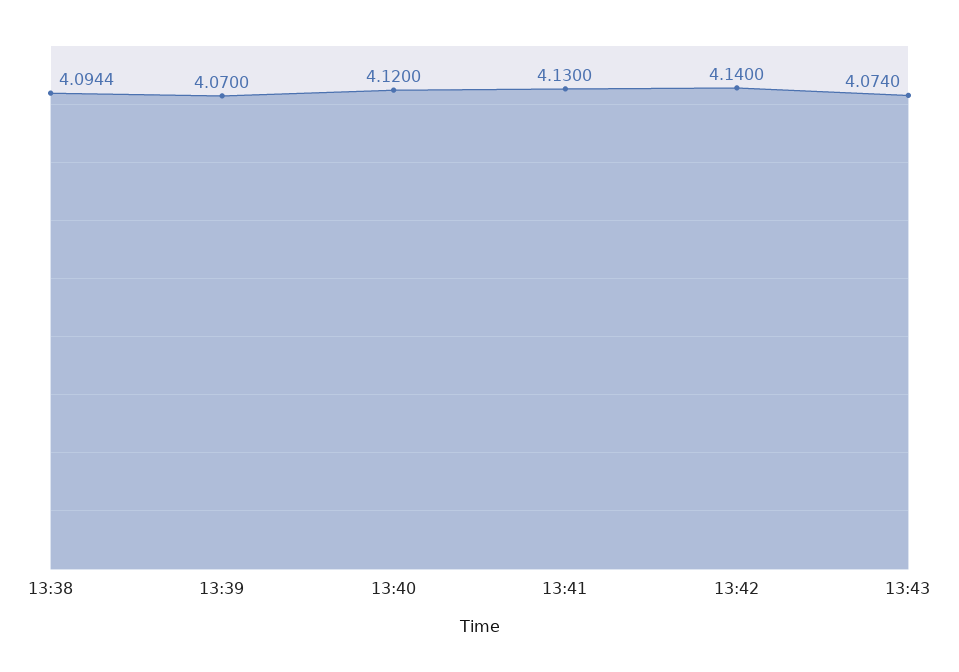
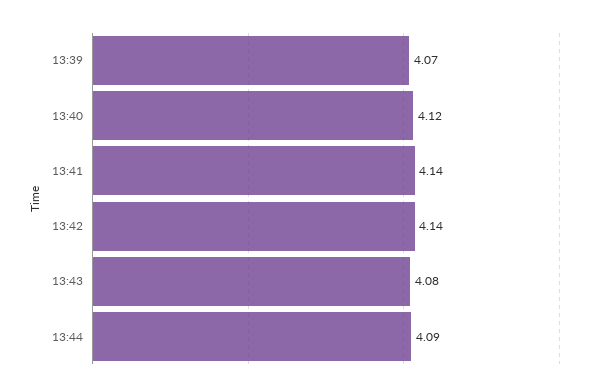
13:38: 4.0944 -> none
13:41: 4.13 -> 4.14
13:43: 4.074 -> 4.08
13:44: none -> 4.09

